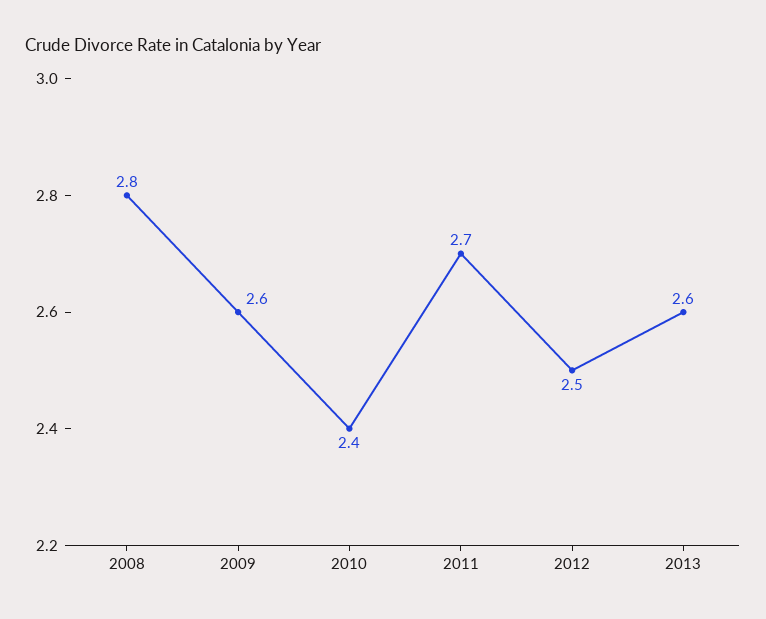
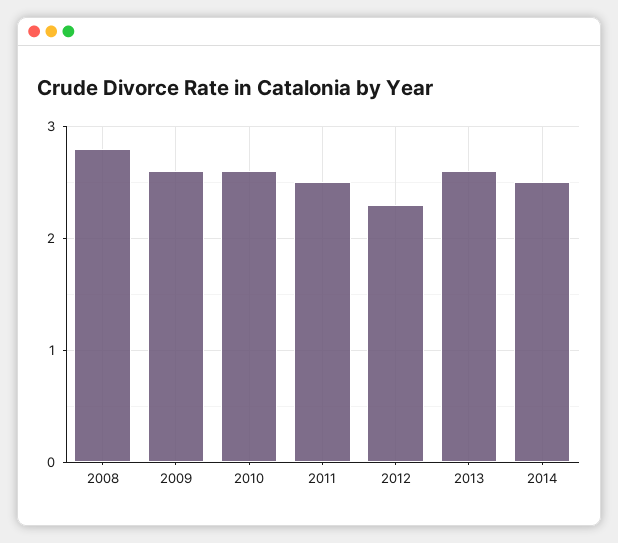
2010: 2.4 -> 2.6
2011: 2.7 -> 2.5
2012: 2.5 -> 2.3
2014: none -> 2.5

